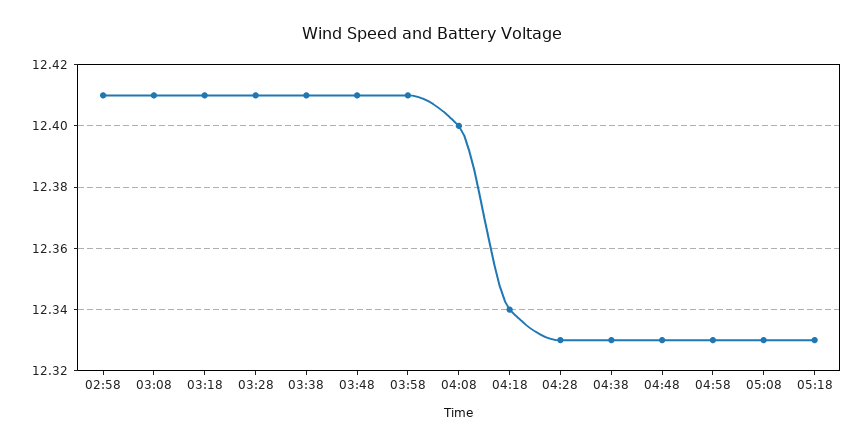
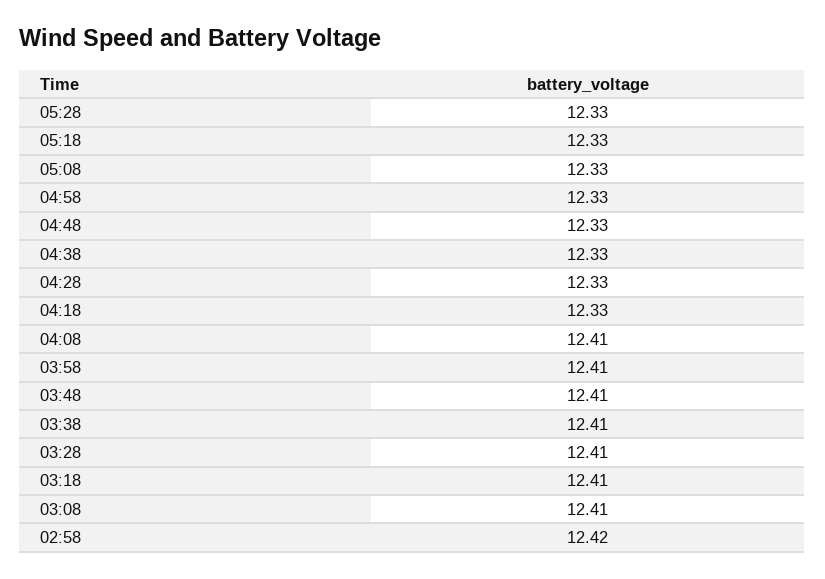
02:58: 12.41 -> 12.42
04:08: 12.4 -> 12.41
04:18: 12.34 -> 12.33
05:28: none -> 12.33

